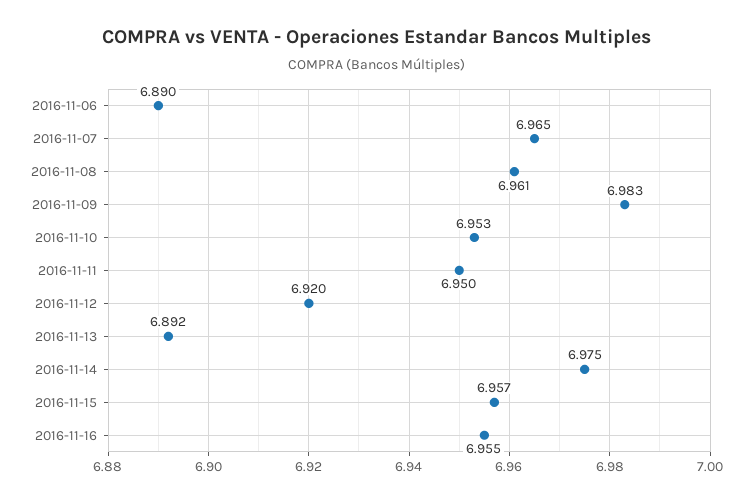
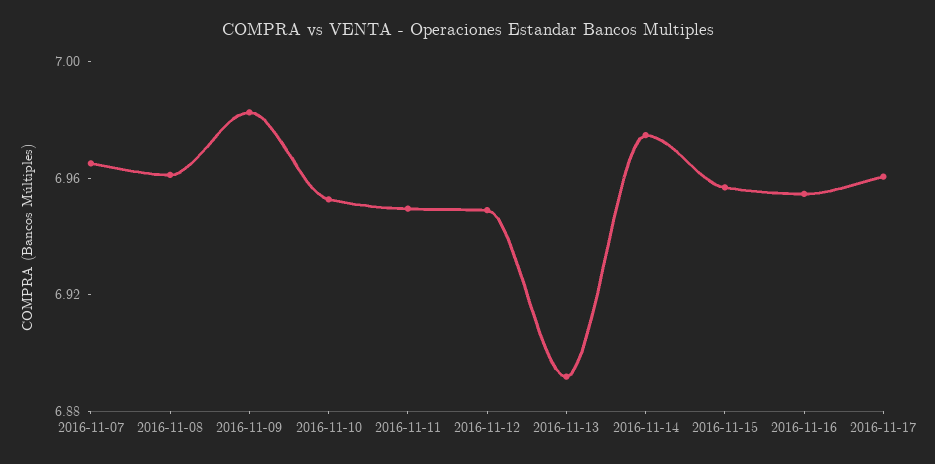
2016-11-06: 6.89 -> none
2016-11-12: 6.92 -> 6.95
2016-11-17: none -> 6.96

